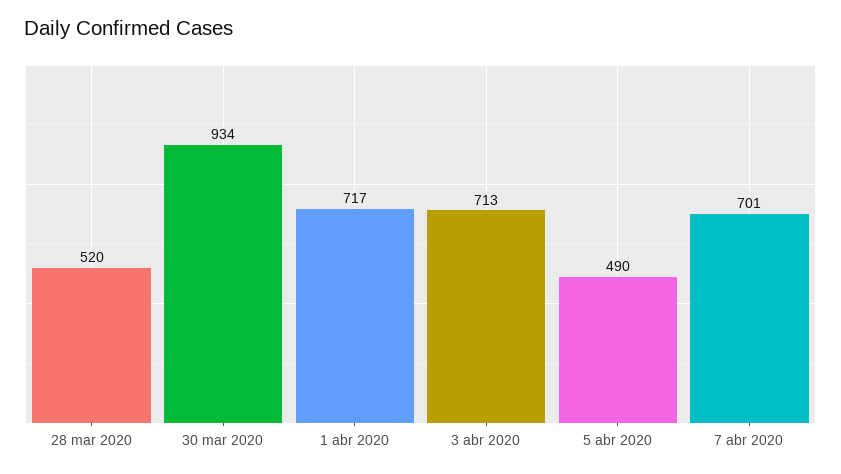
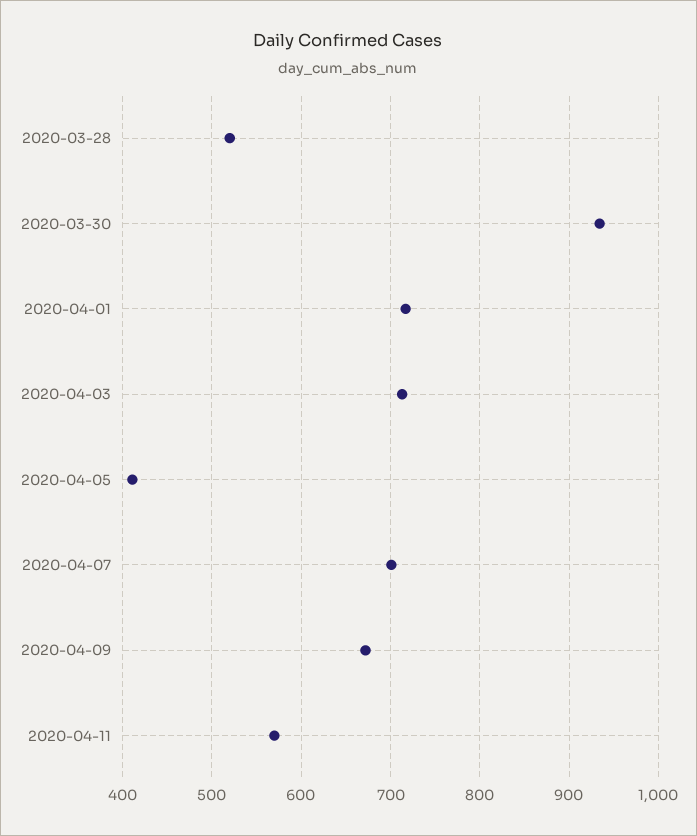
5 abr 2020: 490 -> 410
2020-04-09: none -> 670
2020-04-11: none -> 570

